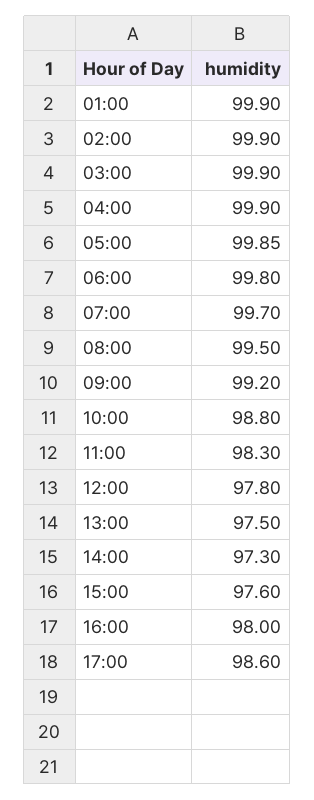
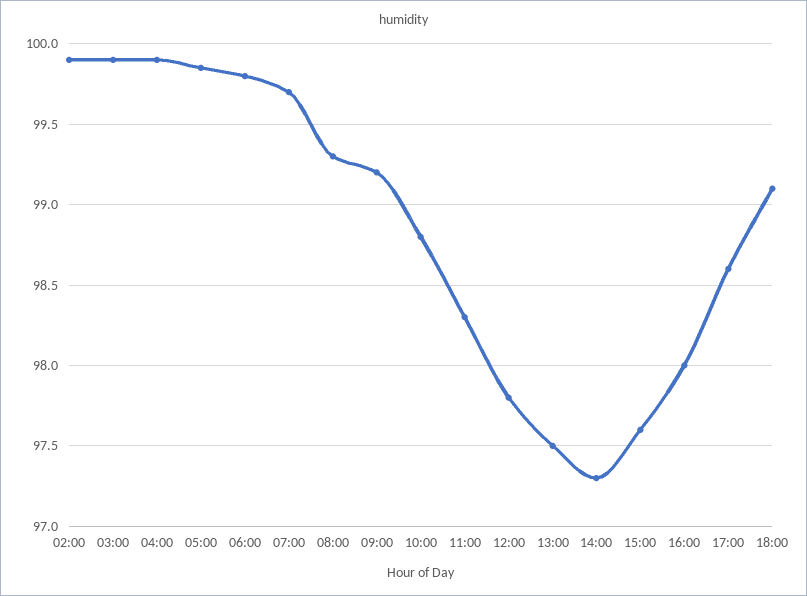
01:00: 99.9 -> none
08:00: 99.5 -> 99.3
18:00: none -> 99.1

